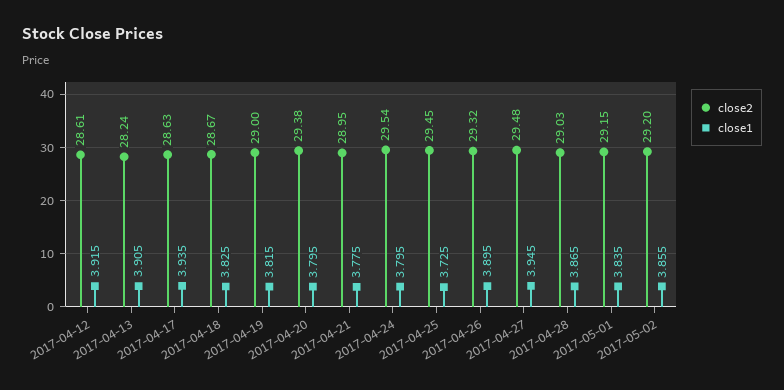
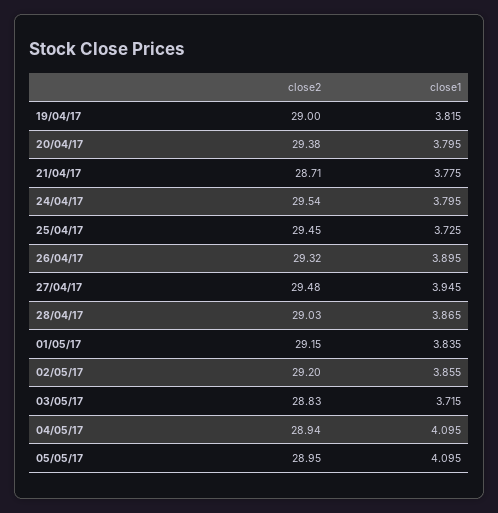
close2, 2017-04-12: 28.61 -> none
close1, 2017-04-12: 3.915 -> none
close2, 2017-04-13: 28.24 -> none
close1, 2017-04-13: 3.905 -> none
close2, 2017-04-17: 28.63 -> none
close1, 2017-04-17: 3.935 -> none
close2, 2017-04-18: 28.67 -> none
close1, 2017-04-18: 3.825 -> none
close2, 2017-04-21: 28.95 -> 28.71
close2, 03/05/17: none -> 28.83
close1, 03/05/17: none -> 3.715
close2, 04/05/17: none -> 28.94
close1, 04/05/17: none -> 4.095
close2, 05/05/17: none -> 28.95
close1, 05/05/17: none -> 4.095

